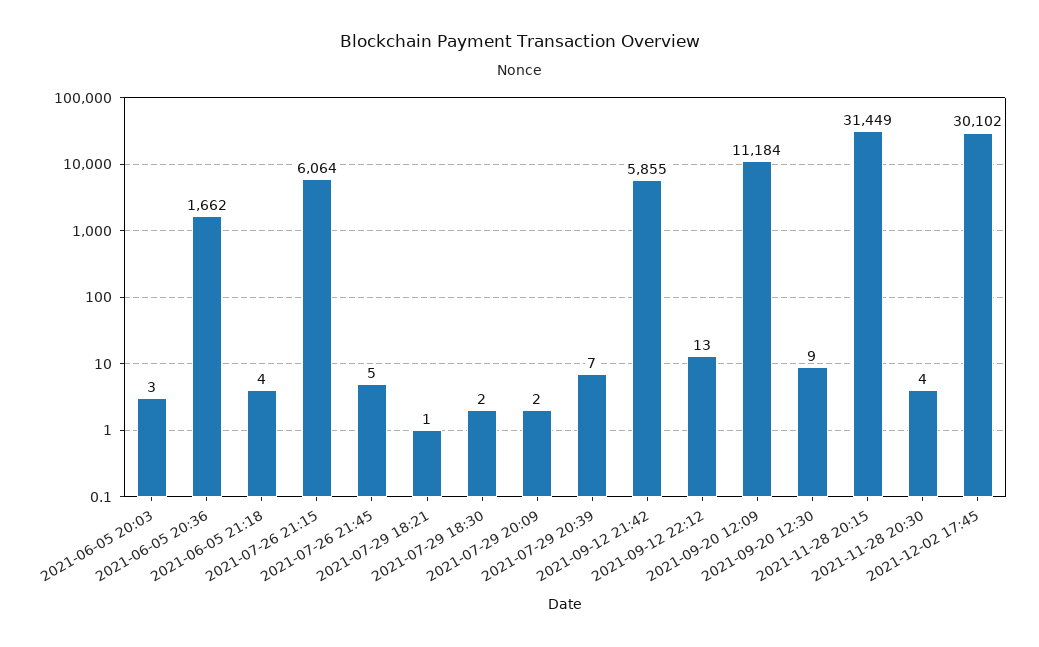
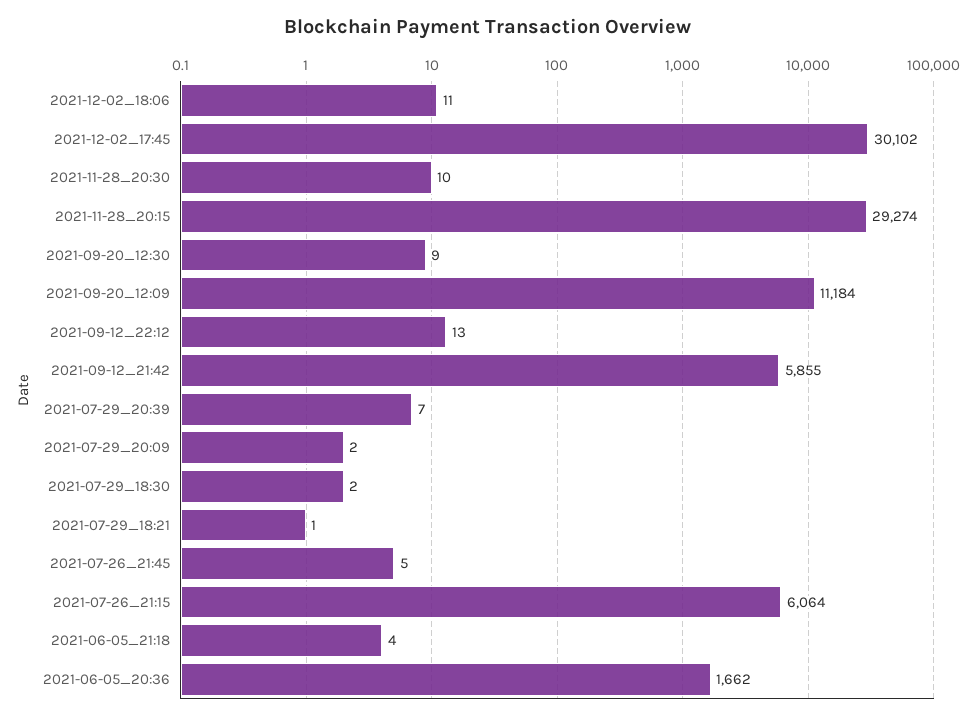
2021-06-05 20:03: 3 -> none
2021-11-28 20:15: 31449 -> 29274
2021-11-28 20:30: 4 -> 10
2021-12-02_18:06: none -> 11

